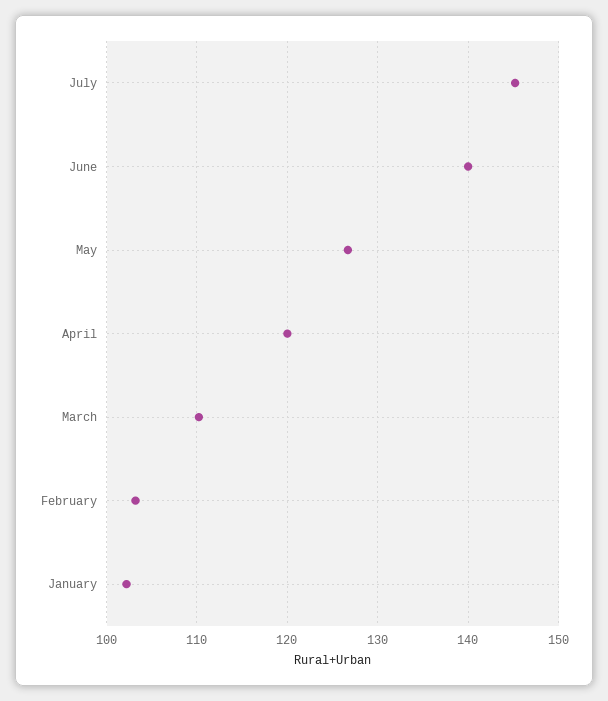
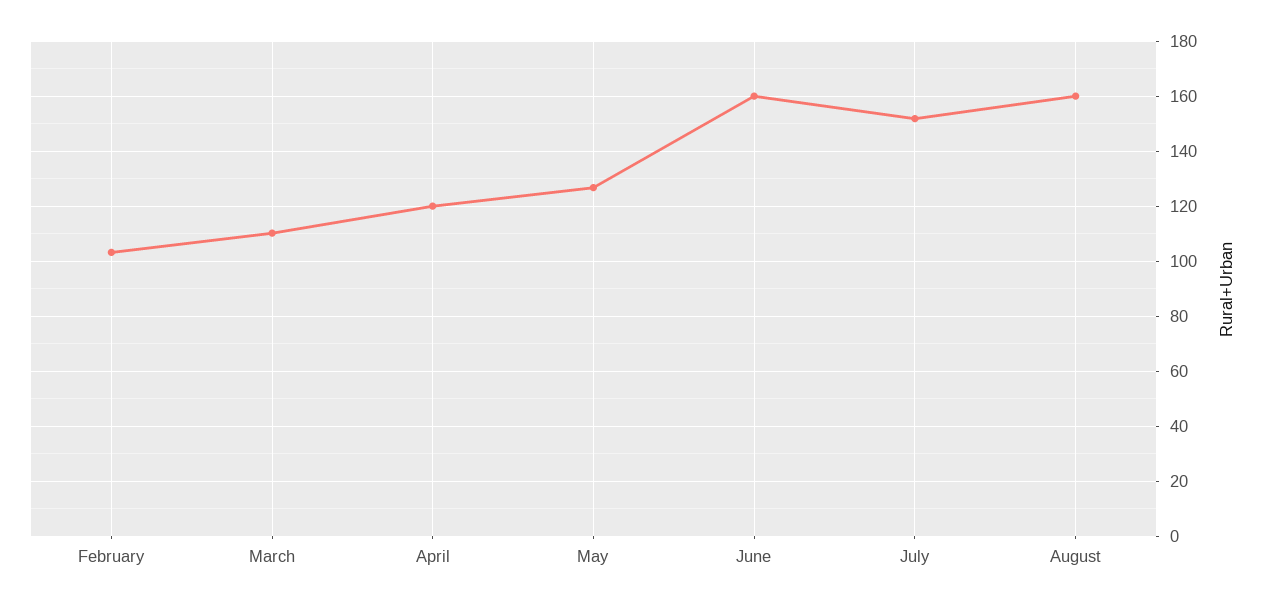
July: 145 -> 152.5
June: 140 -> 160
January: 102 -> none
August: none -> 160

